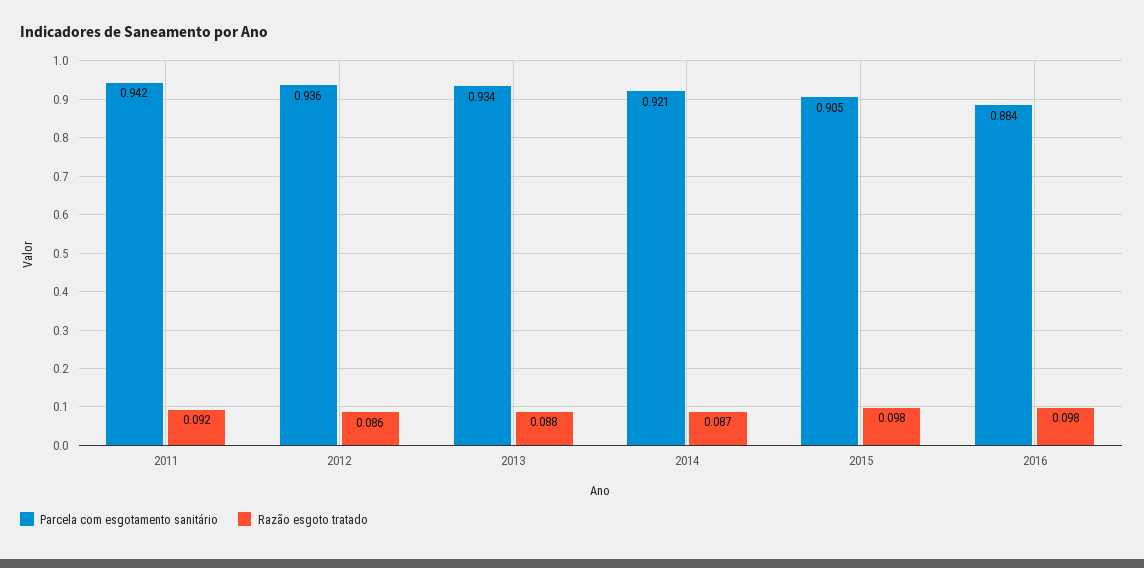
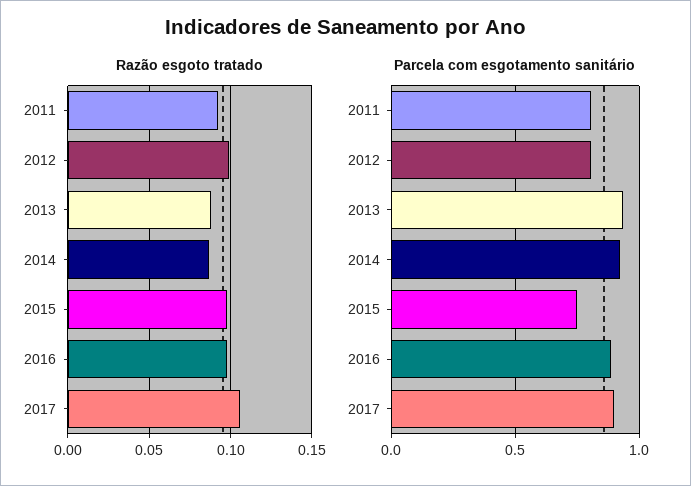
Parcela com esgotamento sanitário, 2011: 0.942 -> 0.8
Parcela com esgotamento sanitário, 2012: 0.936 -> 0.8
Razão esgoto tratado, 2012: 0.086 -> 0.1
Parcela com esgotamento sanitário, 2015: 0.905 -> 0.75
Razão esgoto tratado, 2017: none -> 0.105
Parcela com esgotamento sanitário, 2017: none -> 0.9

